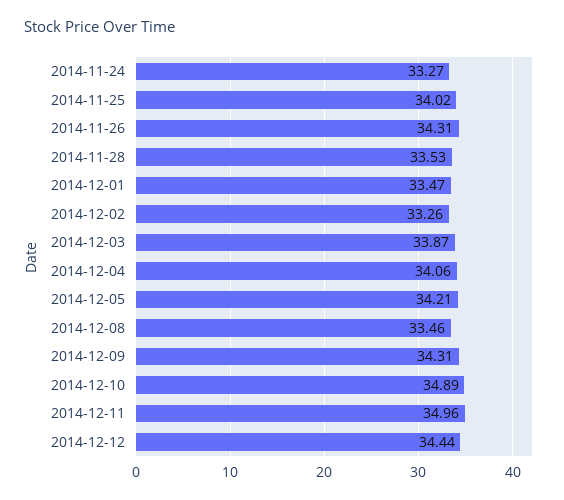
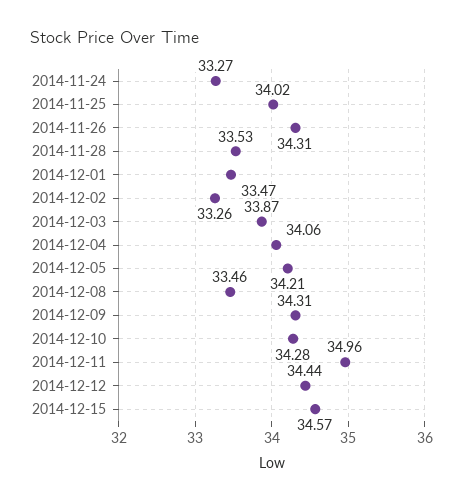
2014-12-10: 34.89 -> 34.28
2014-12-15: none -> 34.57

